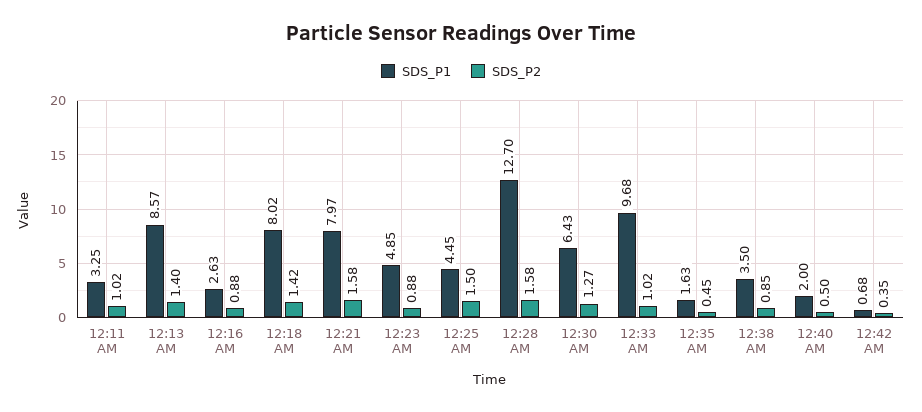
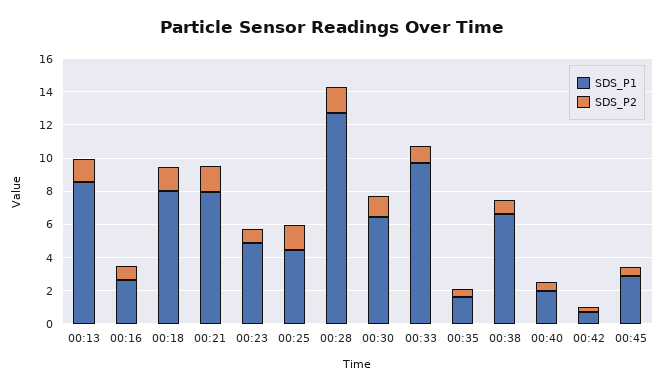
SDS_P1, 12:11 AM: 3.25 -> none
SDS_P2, 12:11 AM: 1.02 -> none
SDS_P1, 12:38 AM: 3.5 -> 6.5
SDS_P1, 00:45: none -> 3
SDS_P2, 00:45: none -> 0.5

